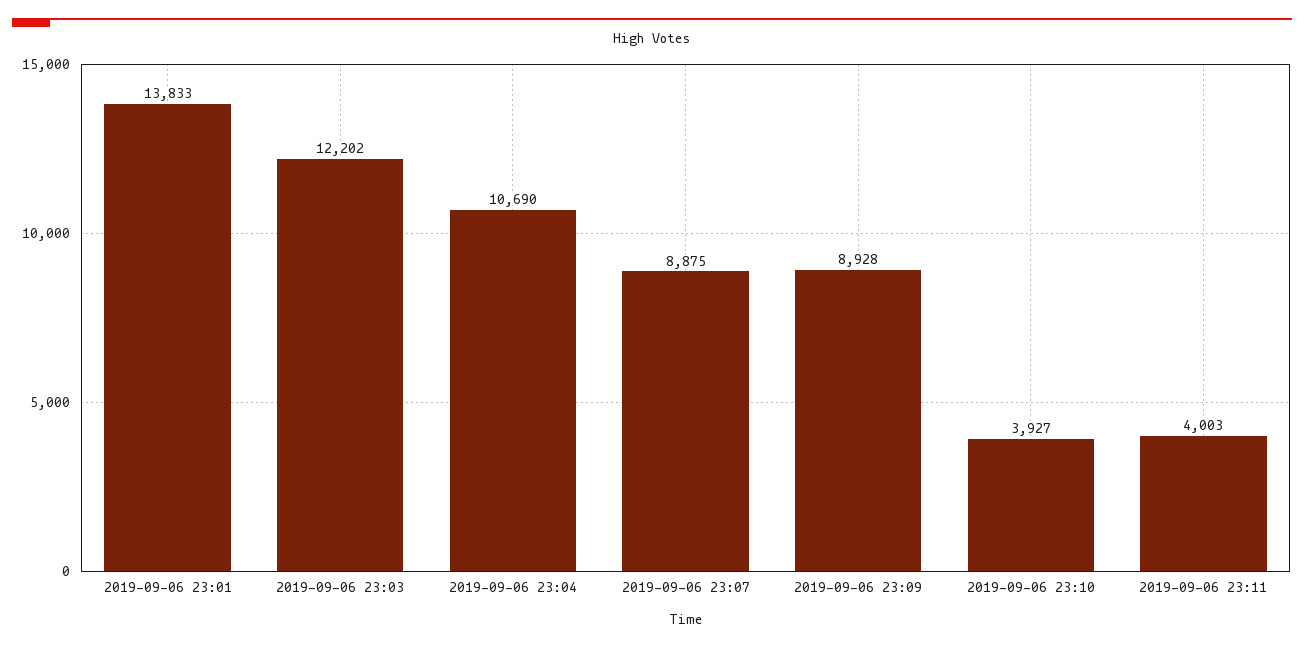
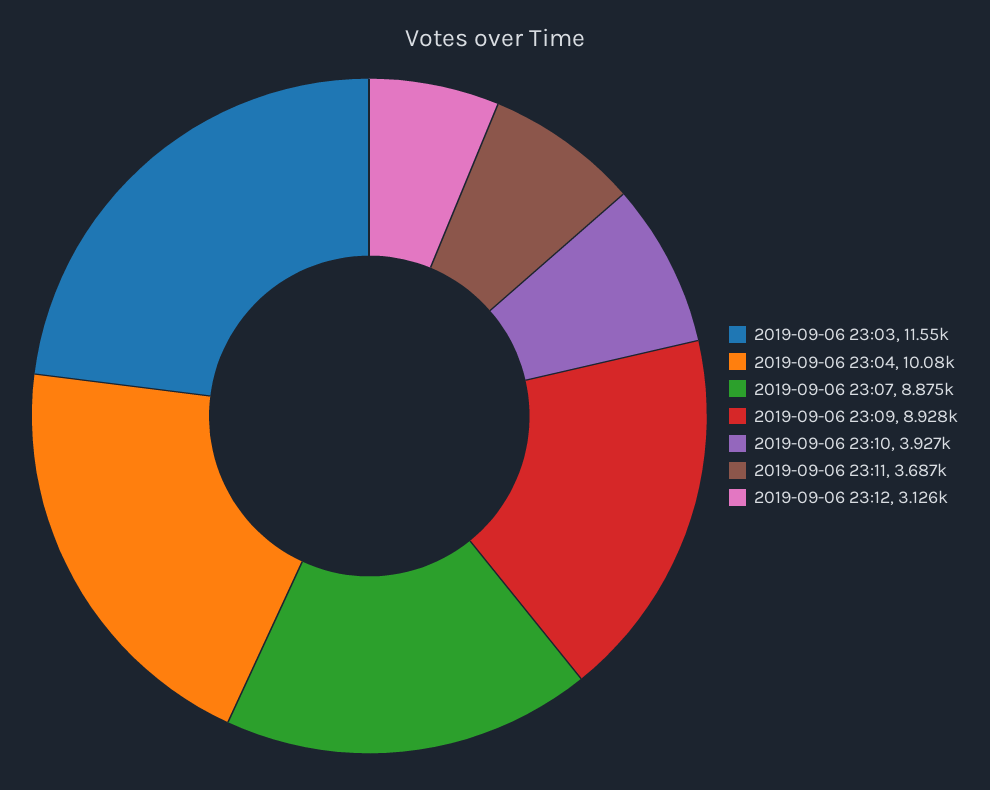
2019-09-06 23:01: 13833 -> none
2019-09-06 23:03: 12202 -> 11550
2019-09-06 23:04: 10690 -> 10080
2019-09-06 23:11: 4003 -> 3687
2019-09-06 23:12: none -> 3126

